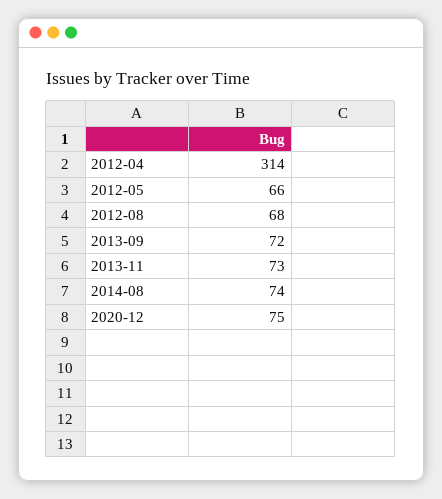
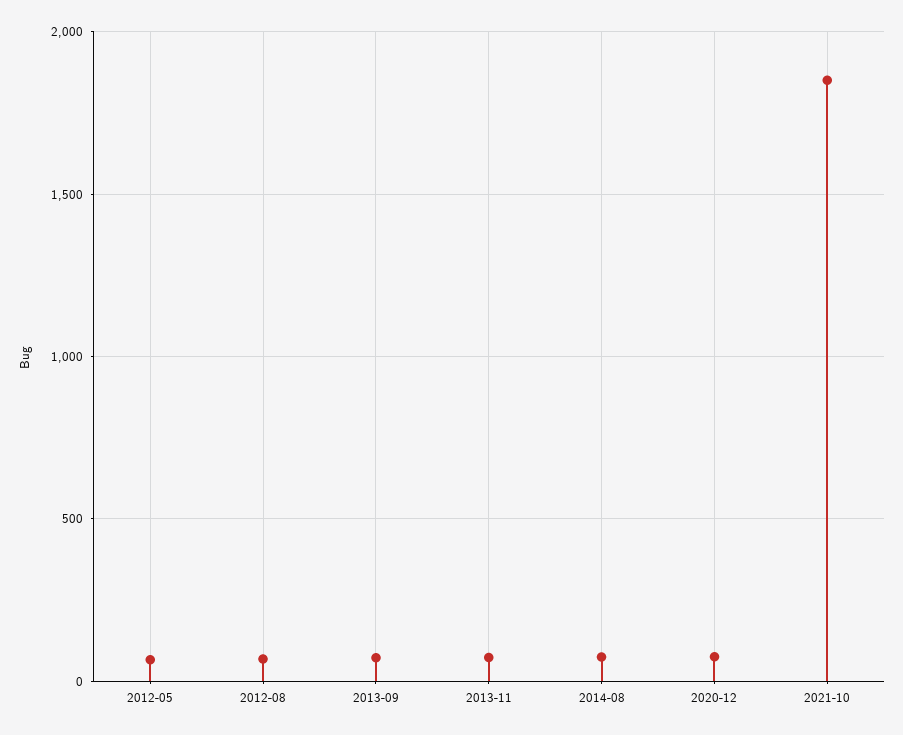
2012-04: 314 -> none
2021-10: none -> 1850

